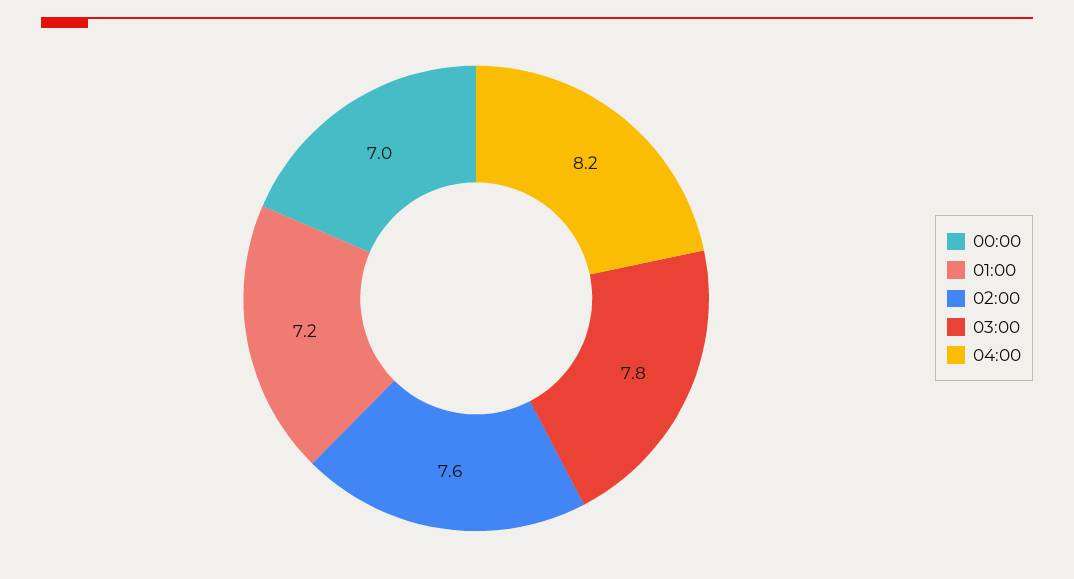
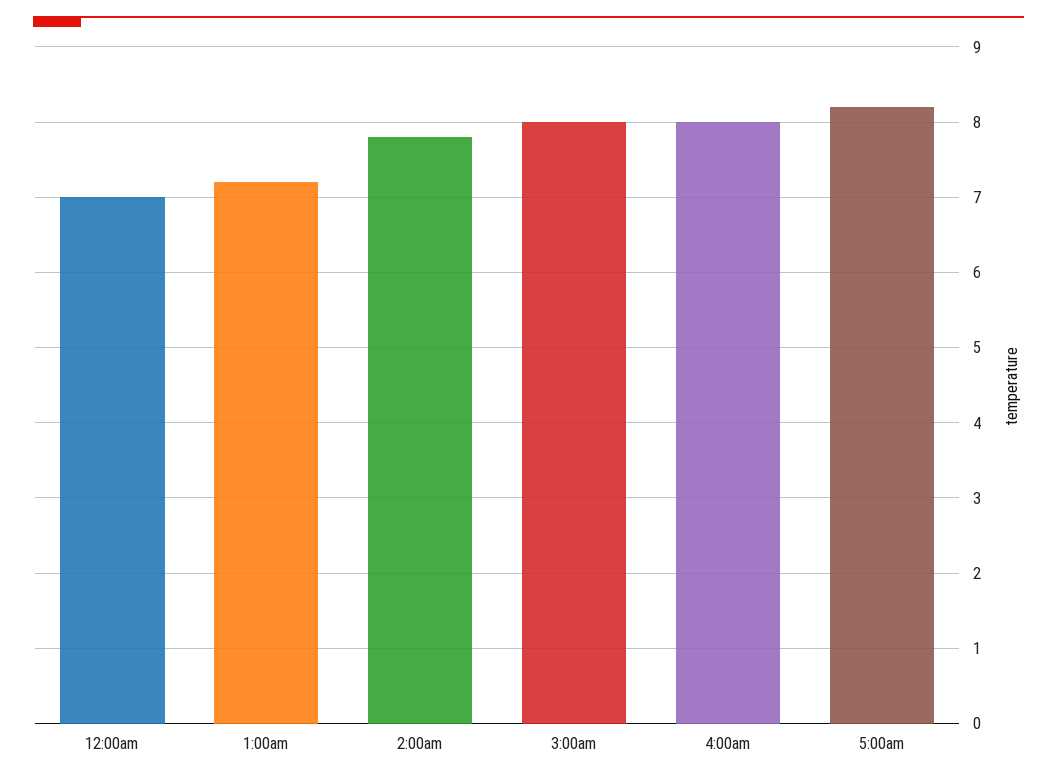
02:00: 7.6 -> 7.8
03:00: 7.8 -> 8
04:00: 8.2 -> 8
5:00am: none -> 8.2

